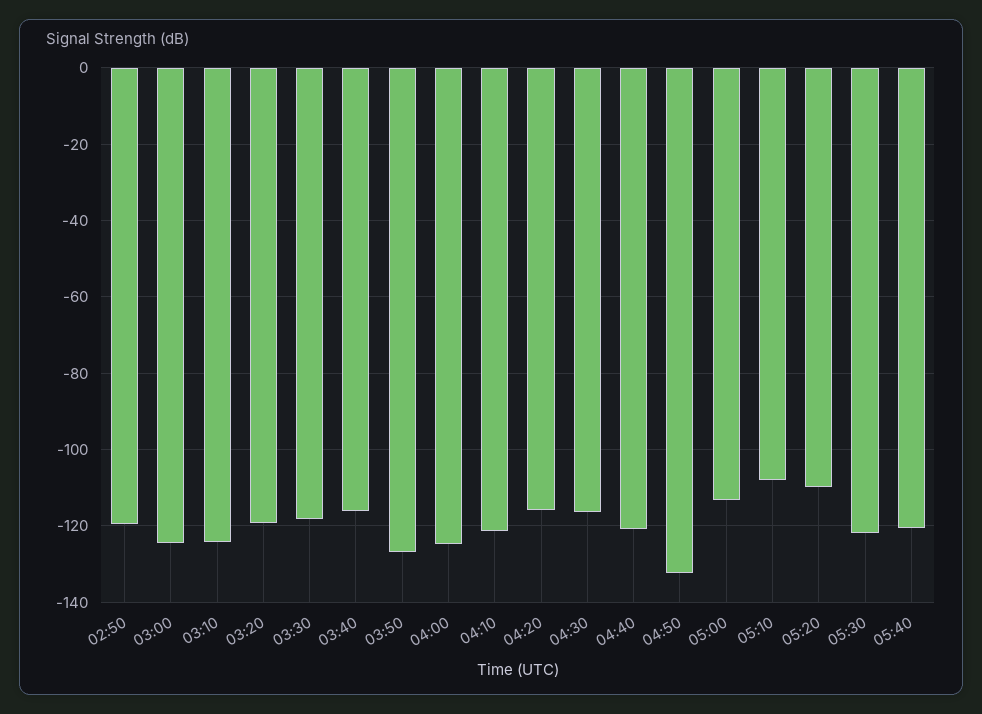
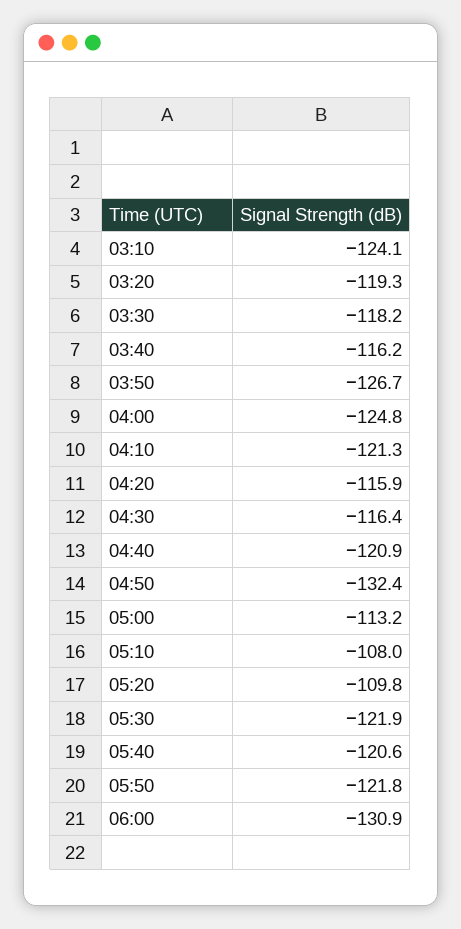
02:50: -120 -> none
03:00: -124 -> none
05:50: none -> -121.8
06:00: none -> -130.9

